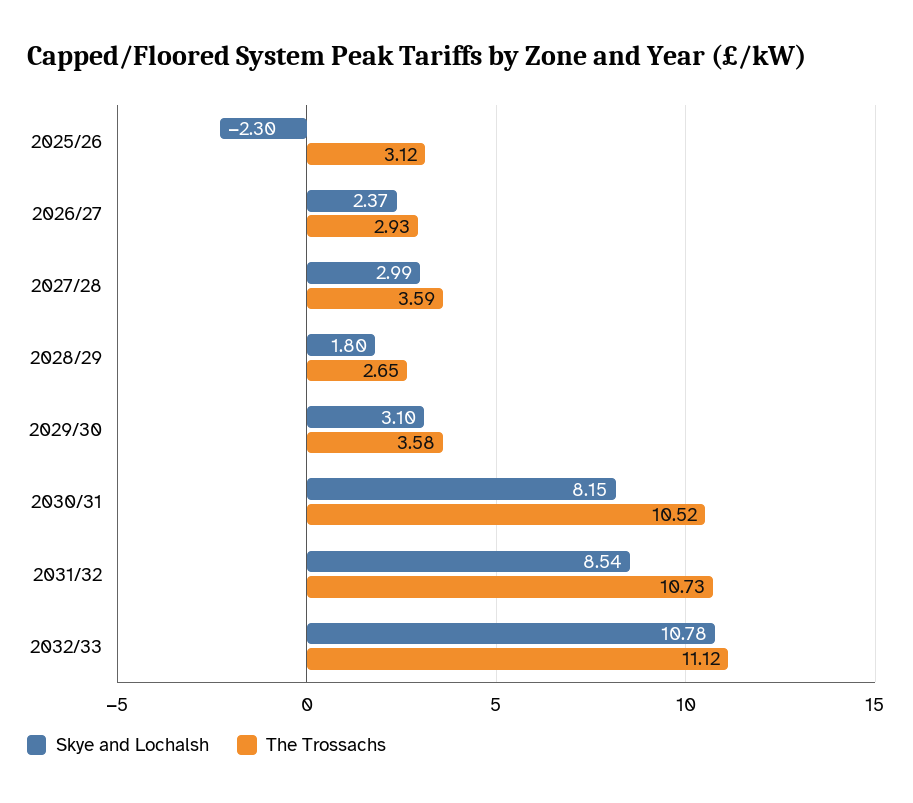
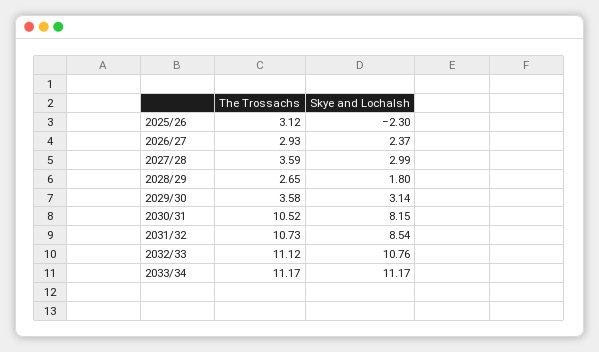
Skye and Lochalsh, 2029/30: 3.1 -> 3.14
Skye and Lochalsh, 2032/33: 10.78 -> 10.76
The Trossachs, 2033/34: none -> 11.17
Skye and Lochalsh, 2033/34: none -> 11.17

